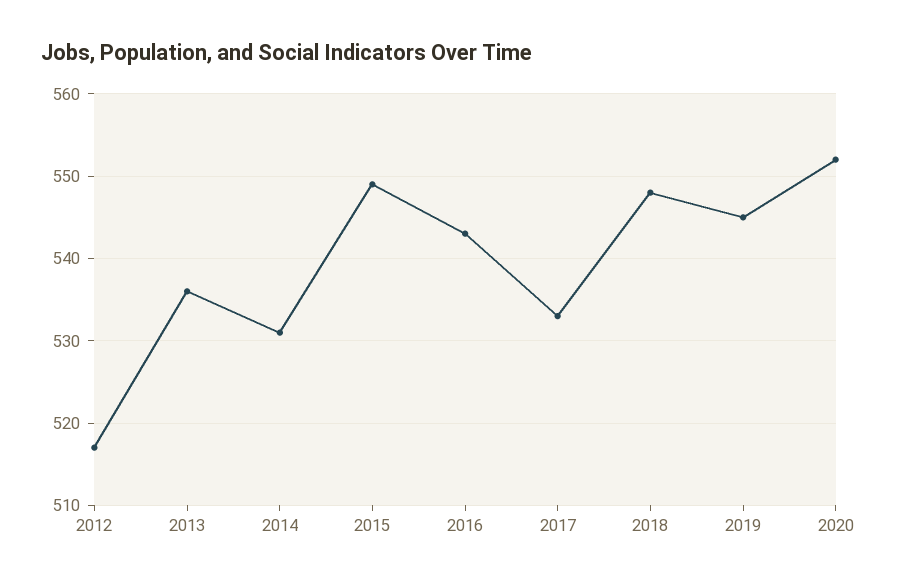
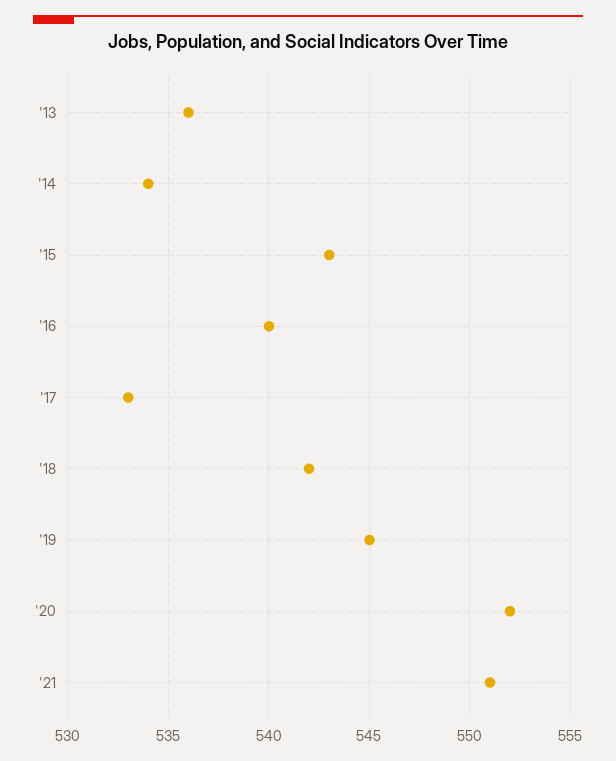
2012: 517 -> none
2014: 531 -> 534
2015: 549 -> 543
2016: 543 -> 540
2018: 548 -> 542
'21: none -> 551

